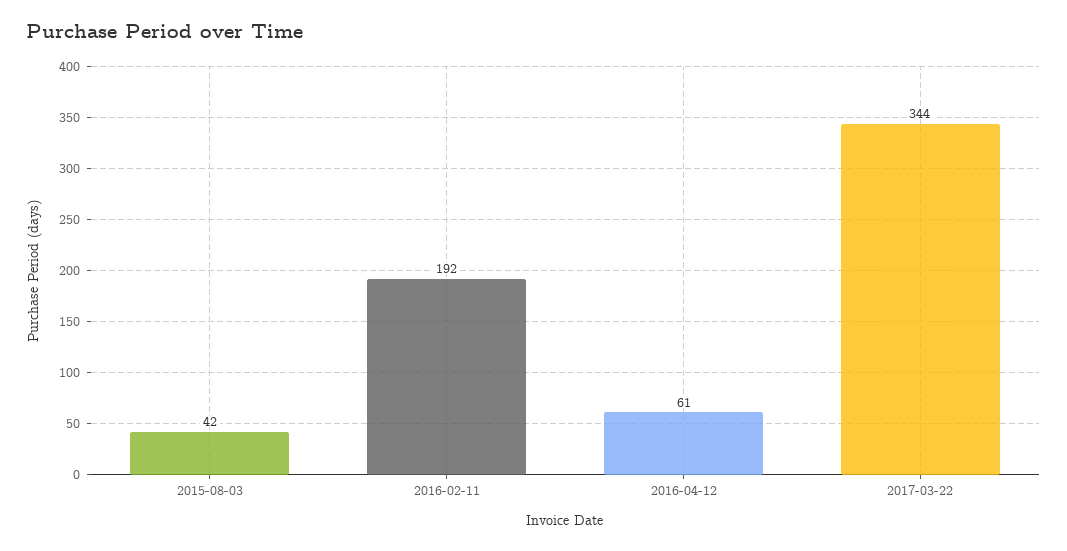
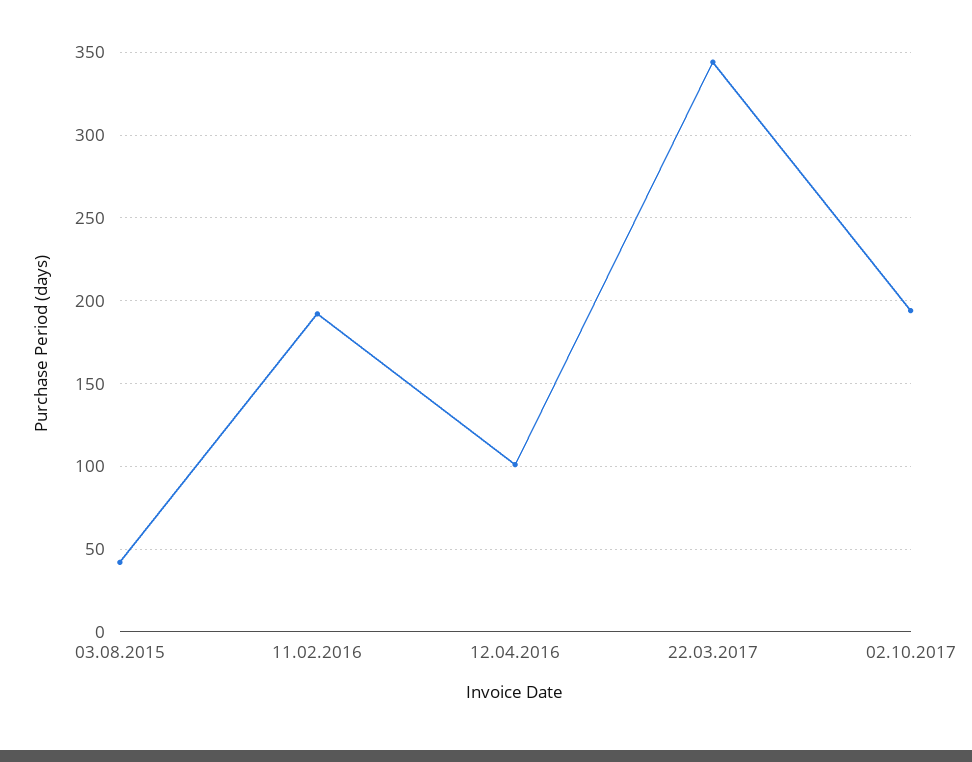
2016-04-12: 61 -> 100
02.10.2017: none -> 195

